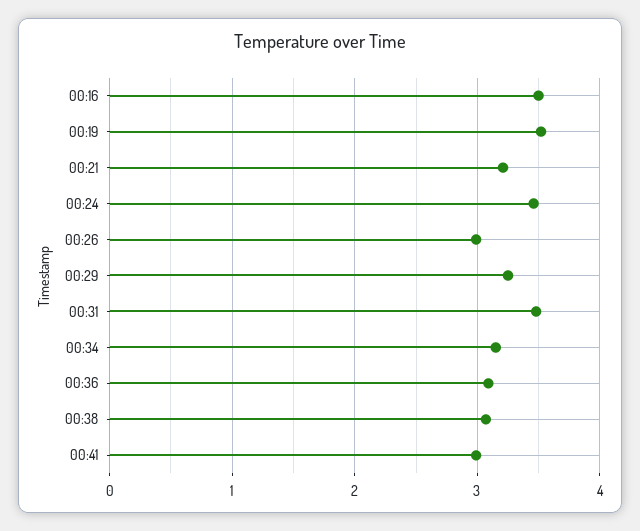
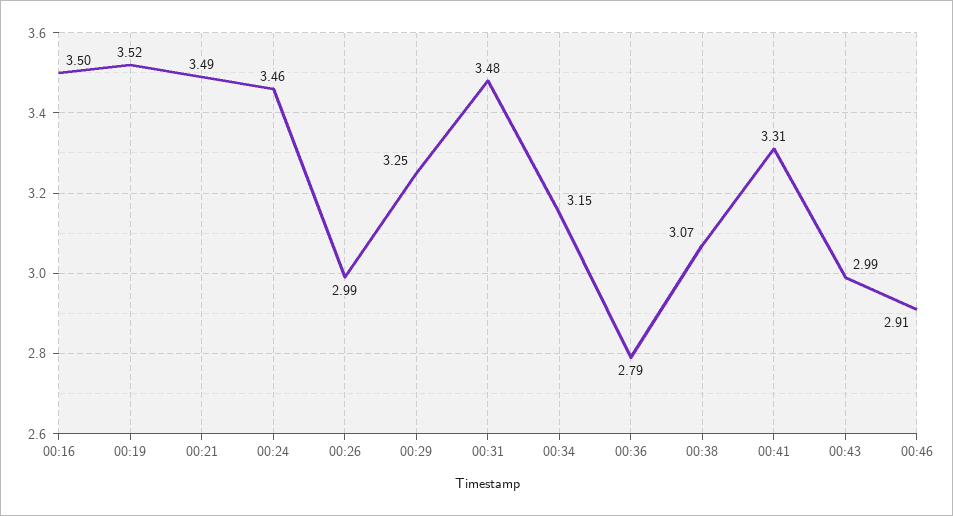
00:21: 3.2 -> 3.49
00:36: 3.1 -> 2.79
00:41: 3 -> 3.31
00:43: none -> 2.99
00:46: none -> 2.91

